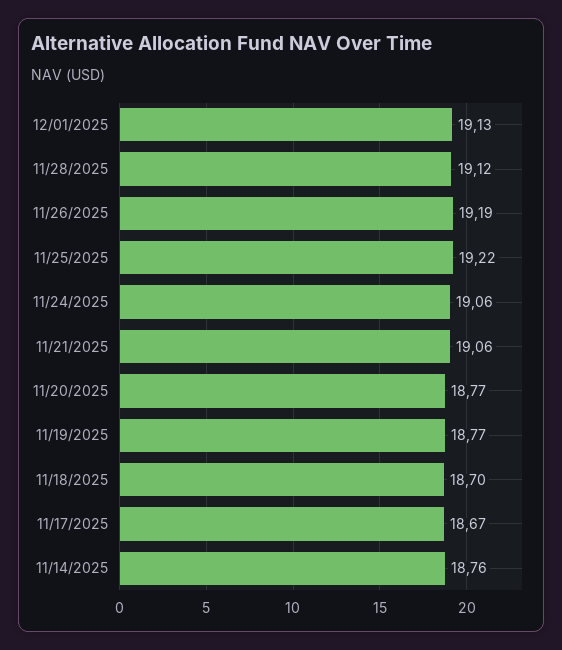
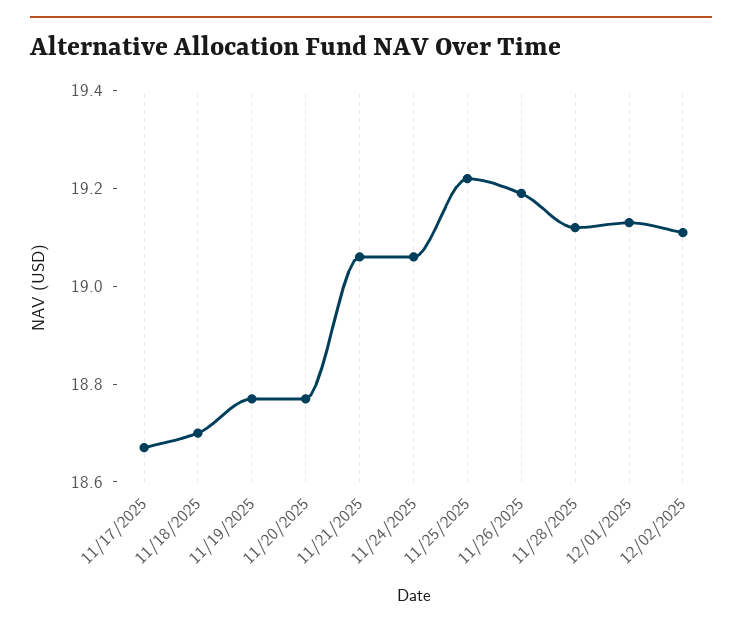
11/14/2025: 18.76 -> none
12/02/2025: none -> 19.1

